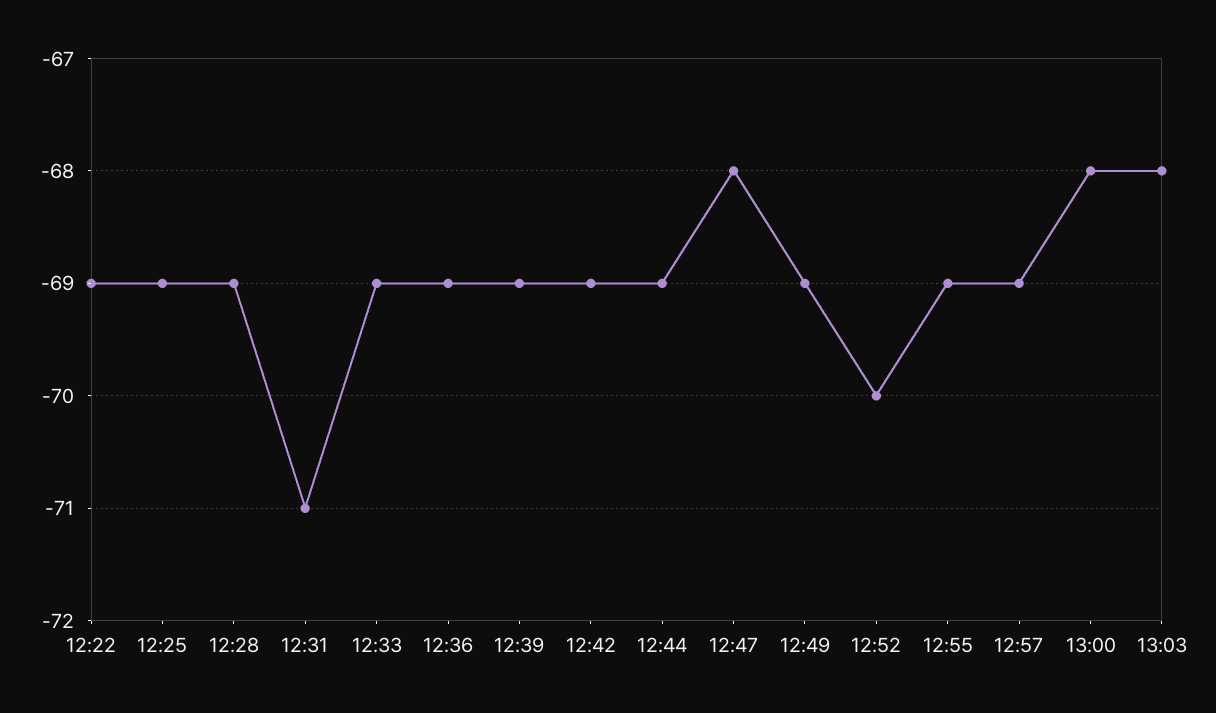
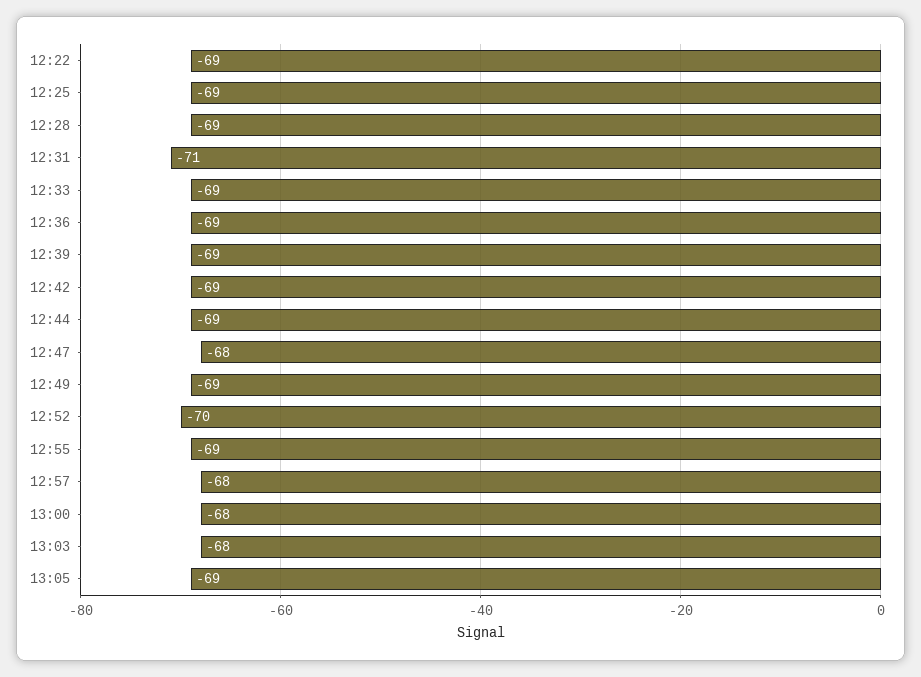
12:57: -69 -> -68
13:05: none -> -69

